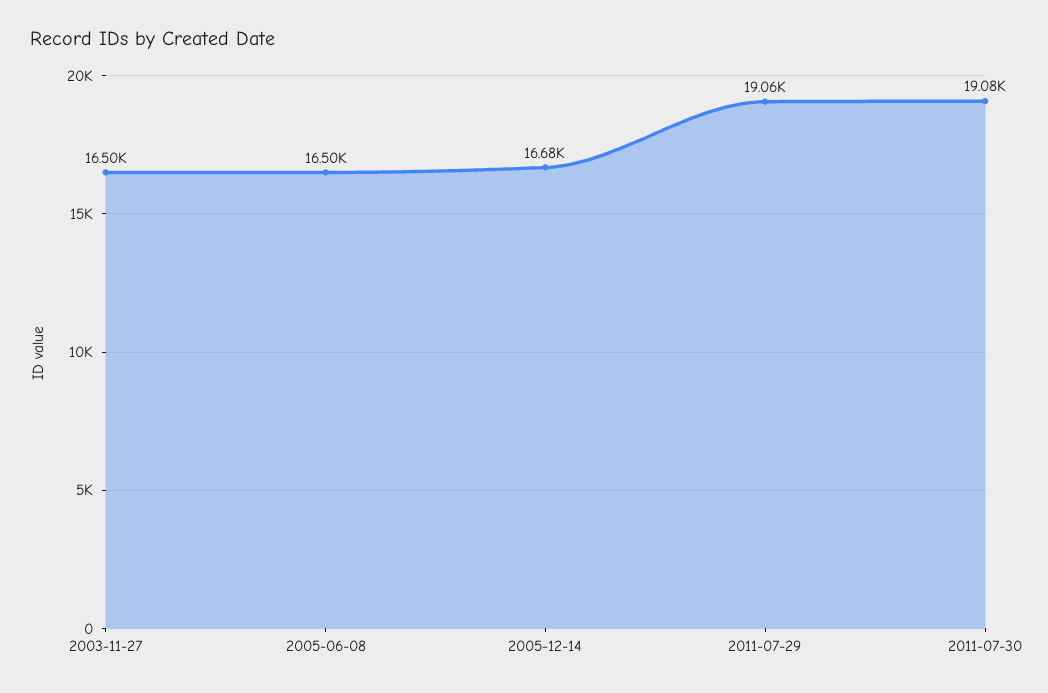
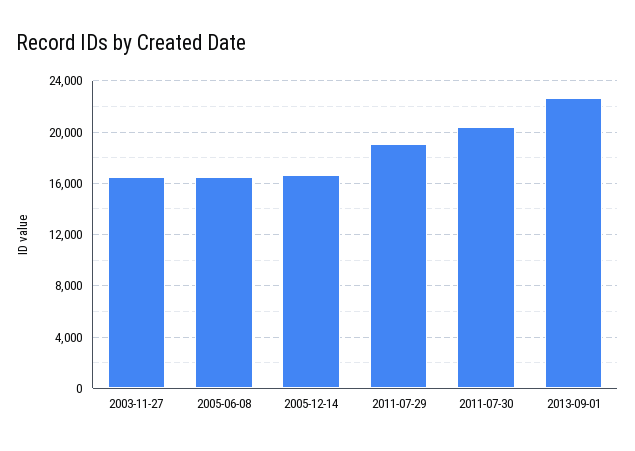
2011-07-30: 19080 -> 20500
2013-09-01: none -> 22500

